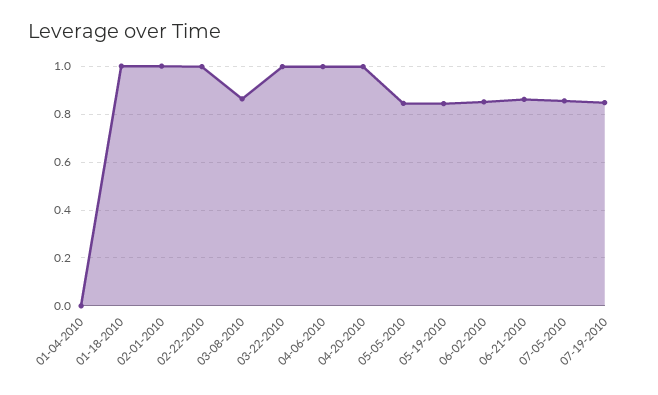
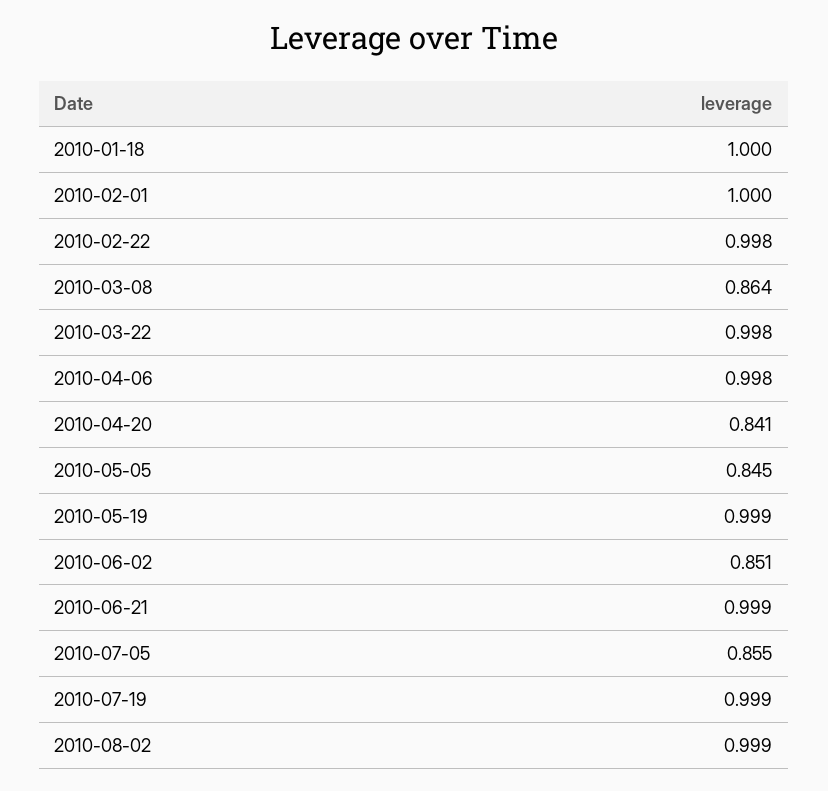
01-04-2010: 0 -> none
04-20-2010: 1 -> 0.841
05-19-2010: 0.85 -> 0.999
06-21-2010: 0.85 -> 0.999
07-19-2010: 0.85 -> 0.999
2010-08-02: none -> 0.999

